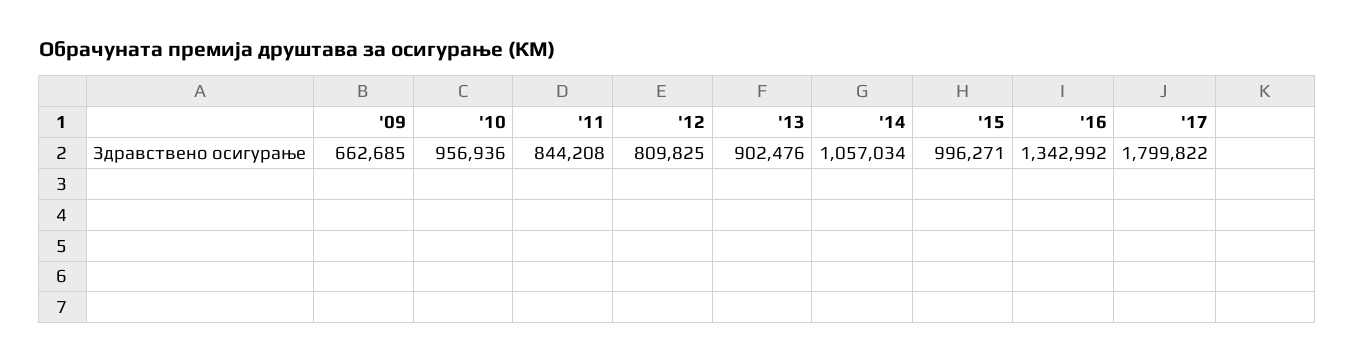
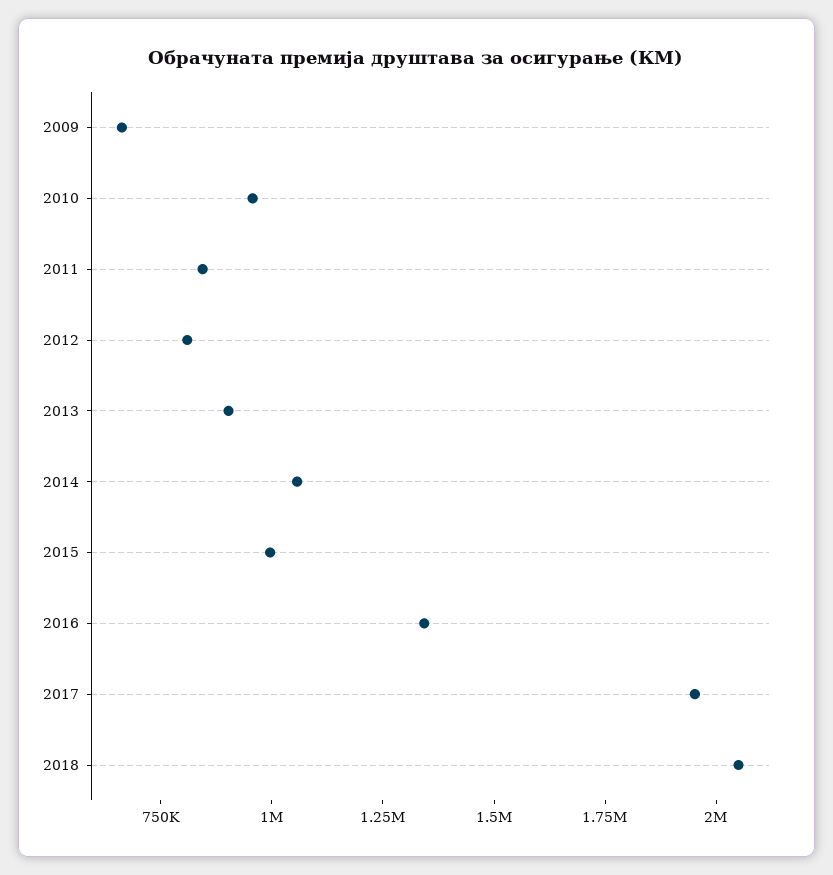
'17: 1799822 -> 1950000
2018: none -> 2050000

